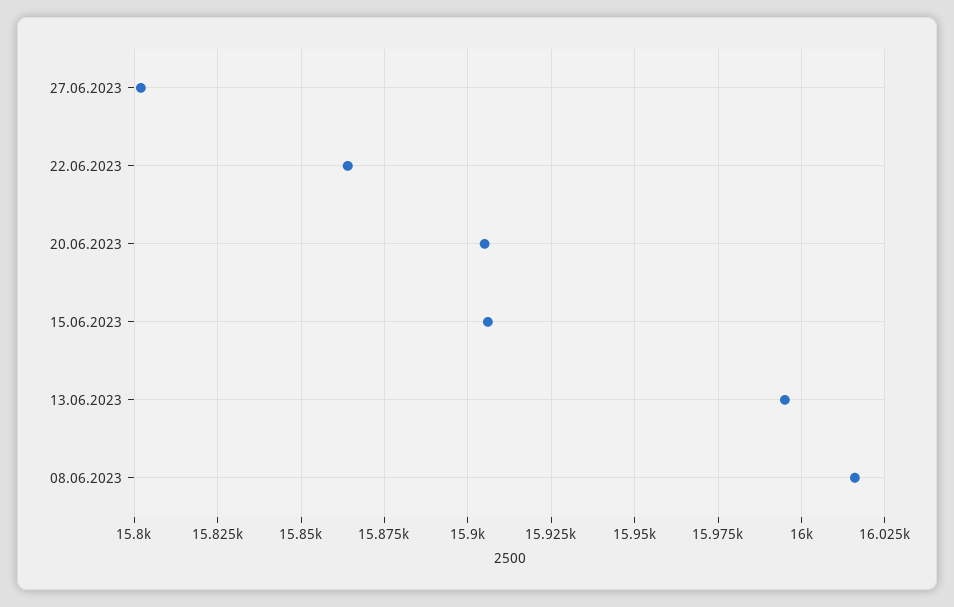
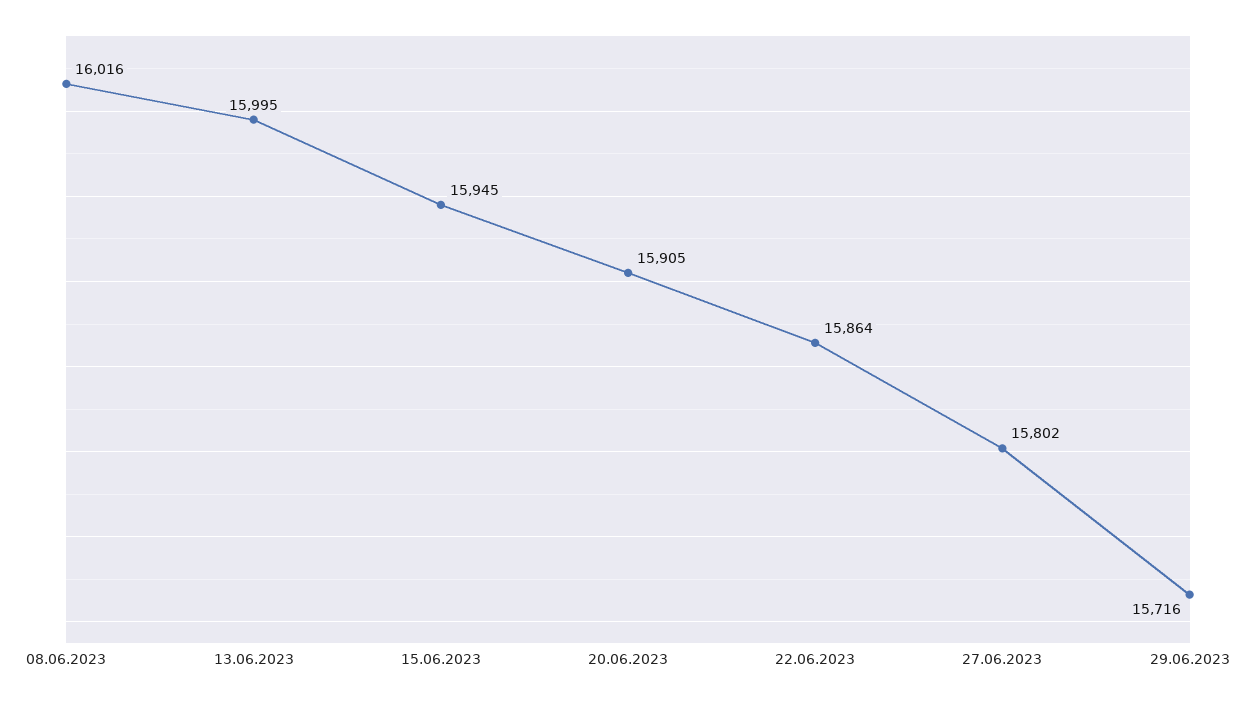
15.06.2023: 15905 -> 15945
29.06.2023: none -> 15716

